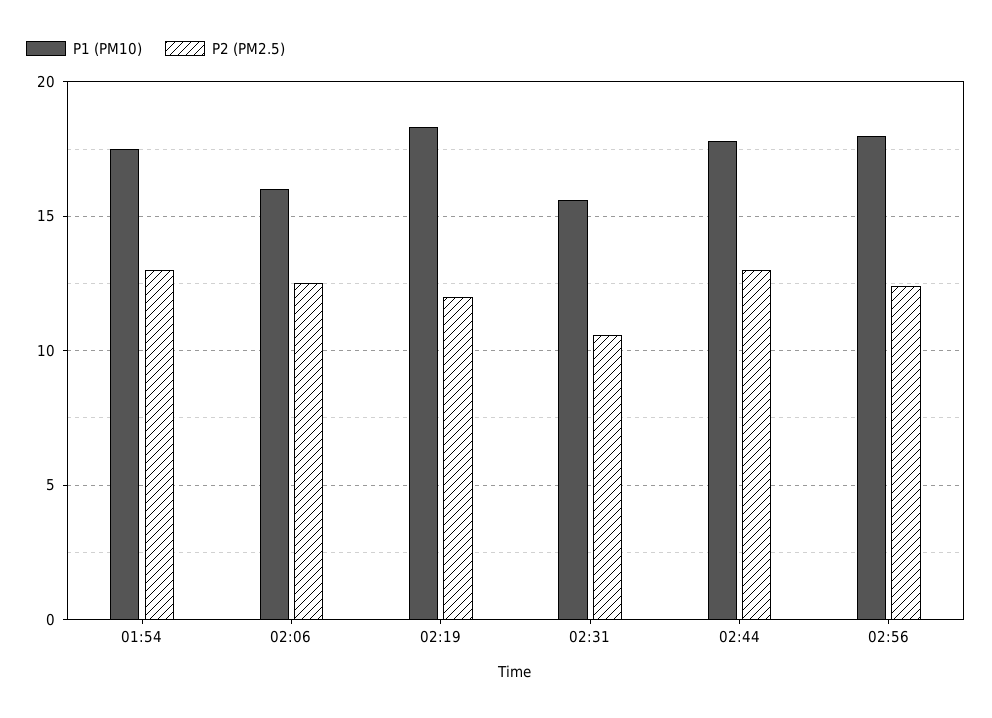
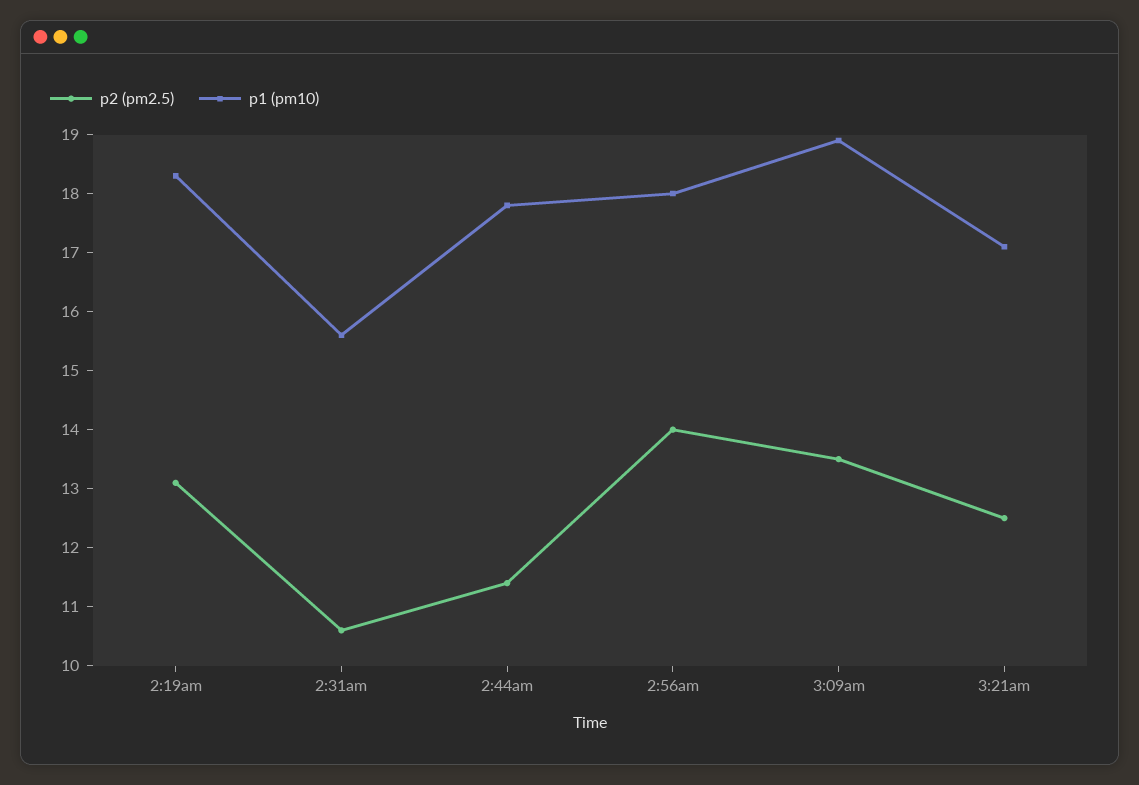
P1 (PM10), 01:54: 17.5 -> none
P2 (PM2.5), 01:54: 13 -> none
P1 (PM10), 02:06: 16 -> none
P2 (PM2.5), 02:06: 12.5 -> none
P2 (PM2.5), 02:19: 12 -> 13
P2 (PM2.5), 02:44: 13 -> 11.5
P2 (PM2.5), 02:56: 12.5 -> 14
P2 (PM2.5), 3:09am: none -> 13.5
P1 (PM10), 3:09am: none -> 19
P2 (PM2.5), 3:21am: none -> 12.5
P1 (PM10), 3:21am: none -> 17

